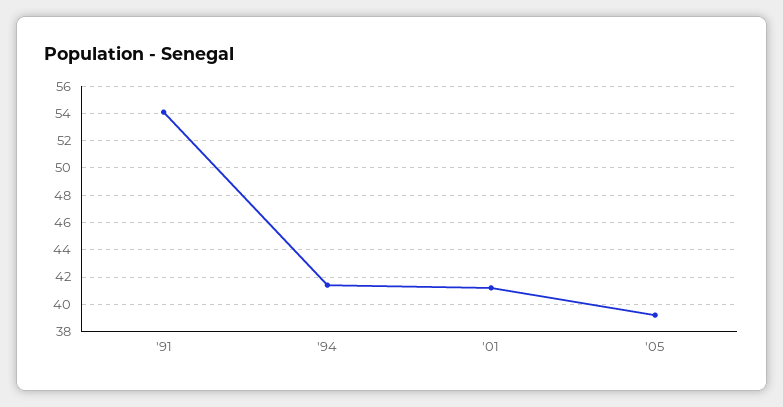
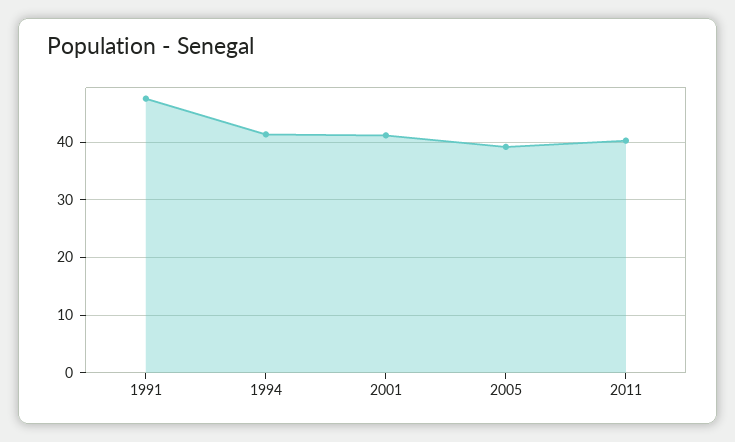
'91: 54 -> 48
2011: none -> 40

